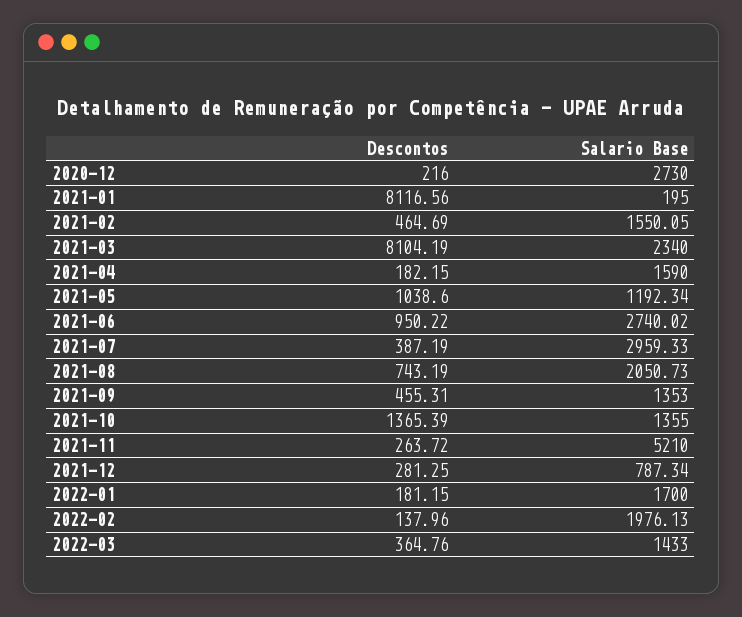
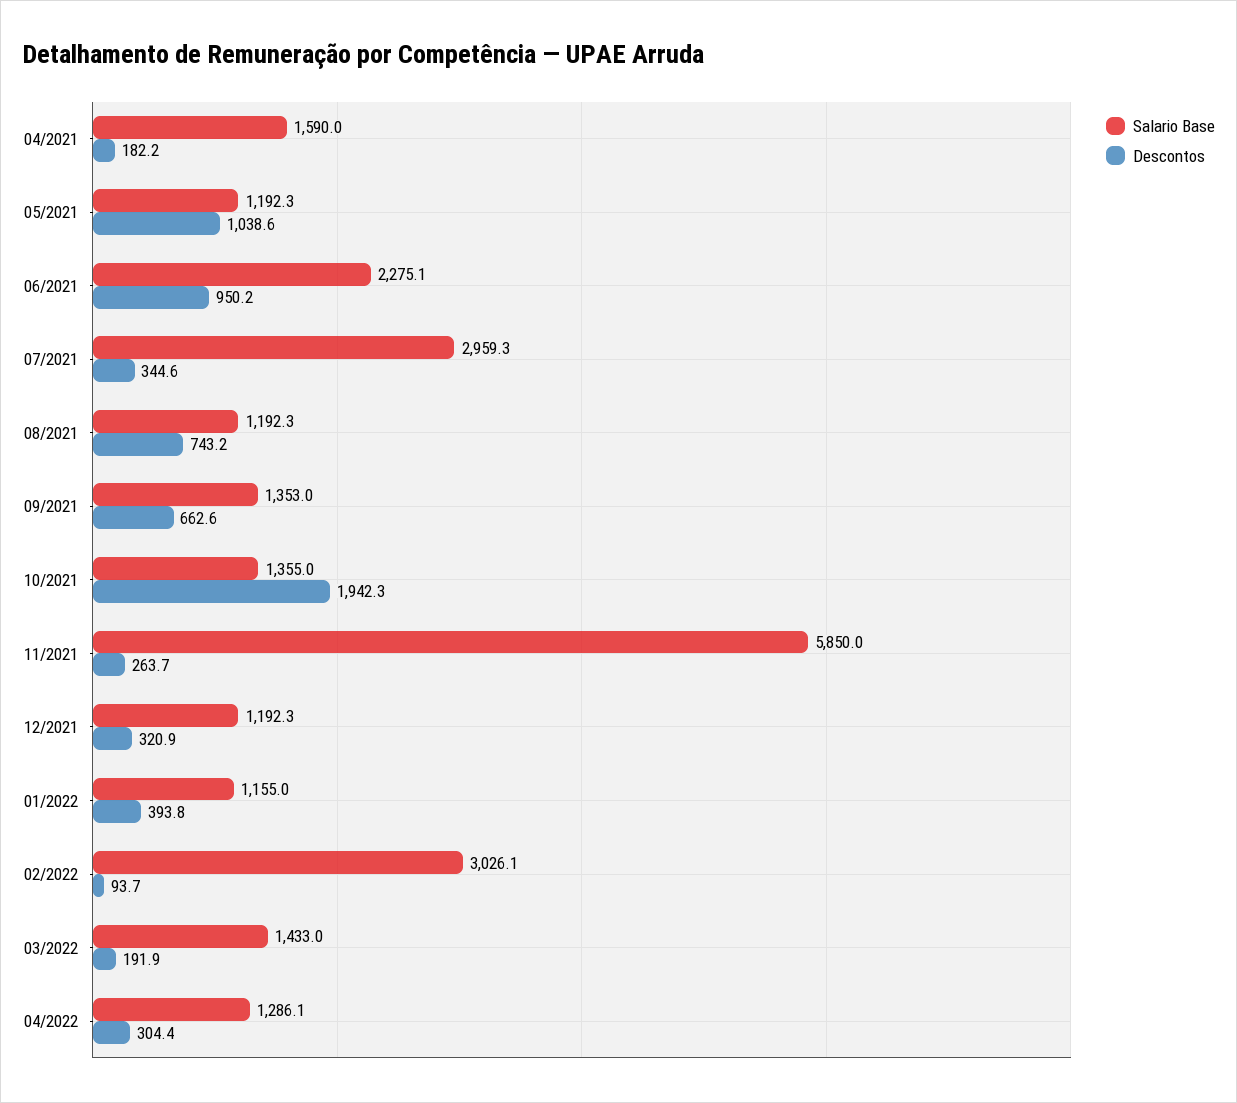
Descontos, 2020-12: 216 -> none
Salario Base, 2020-12: 2730 -> none
Descontos, 2021-01: 8116.56 -> none
Salario Base, 2021-01: 195 -> none
Descontos, 2021-02: 464.69 -> none
Salario Base, 2021-02: 1550.05 -> none
Descontos, 2021-03: 8104.19 -> none
Salario Base, 2021-03: 2340 -> none
Salario Base, 2021-06: 2740.02 -> 2275.1
Descontos, 2021-07: 387.19 -> 344.6
Salario Base, 2021-08: 2050.73 -> 1192.3
Descontos, 2021-09: 455.31 -> 662.6
Descontos, 2021-10: 1365.39 -> 1942.3
Salario Base, 2021-11: 5210 -> 5850
Descontos, 2021-12: 281.25 -> 320.9
Salario Base, 2021-12: 787.34 -> 1192.3
Descontos, 2022-01: 181.15 -> 393.8
Salario Base, 2022-01: 1700 -> 1155
Descontos, 2022-02: 137.96 -> 93.7
Salario Base, 2022-02: 1976.13 -> 3026.1
Descontos, 2022-03: 364.76 -> 191.9
Salario Base, 04/2022: none -> 1286.1
Descontos, 04/2022: none -> 304.4

